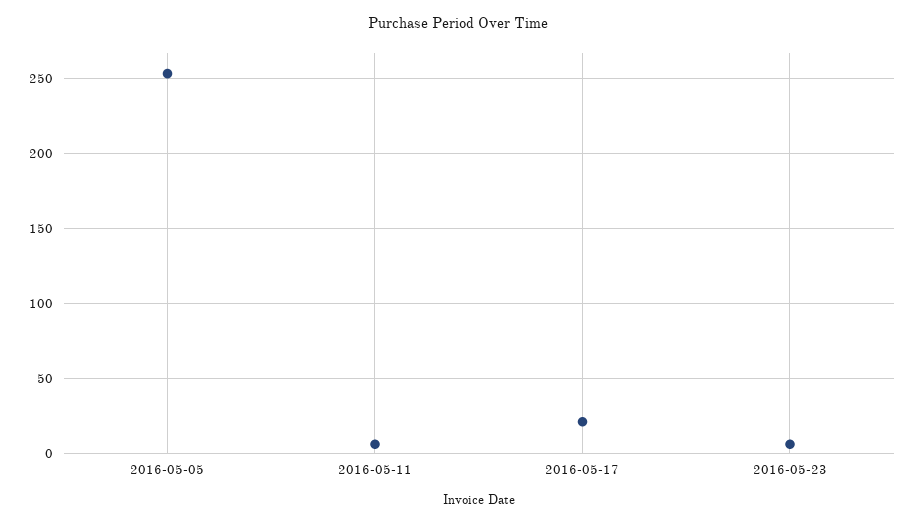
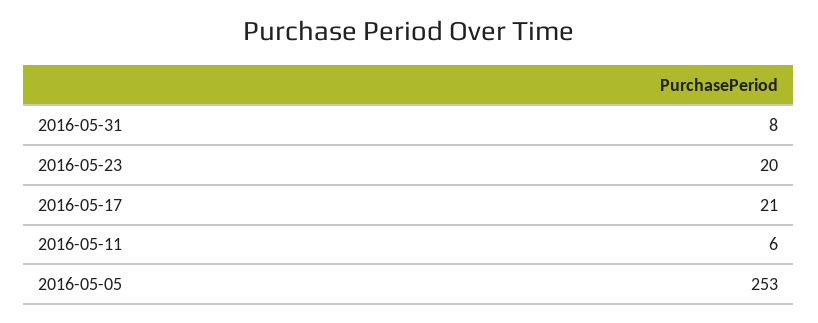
2016-05-23: 5 -> 20
2016-05-31: none -> 8

